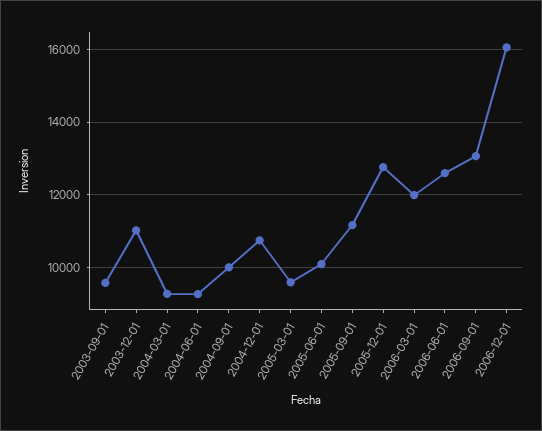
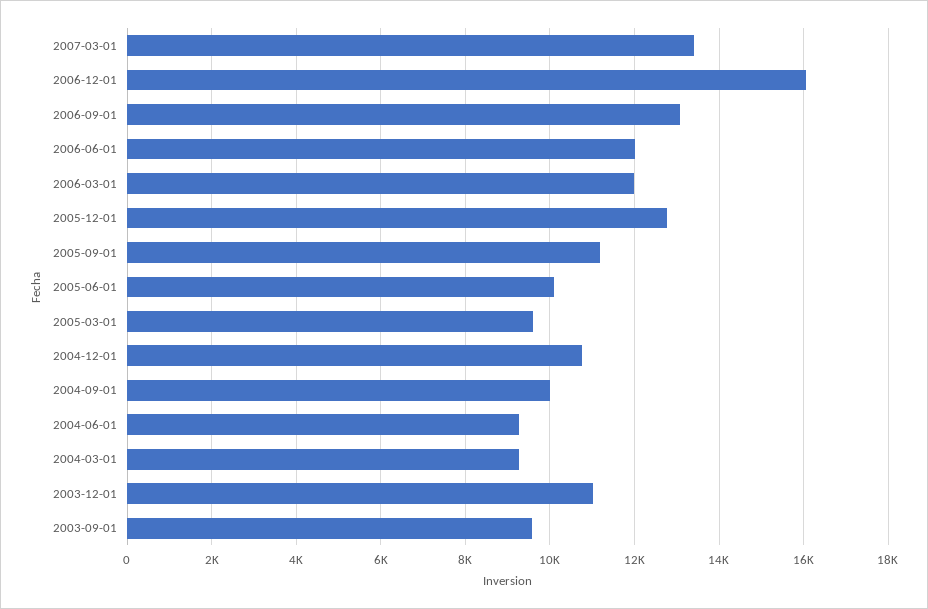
2006-06-01: 12600 -> 12000
2007-03-01: none -> 13400

